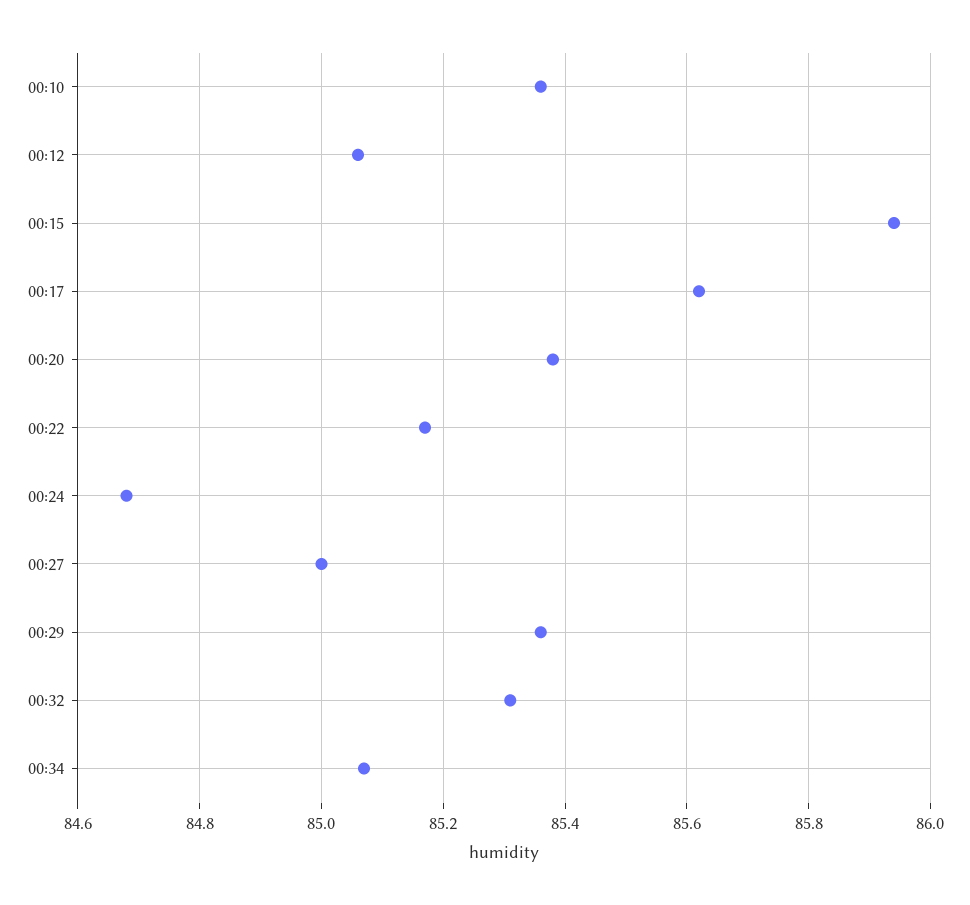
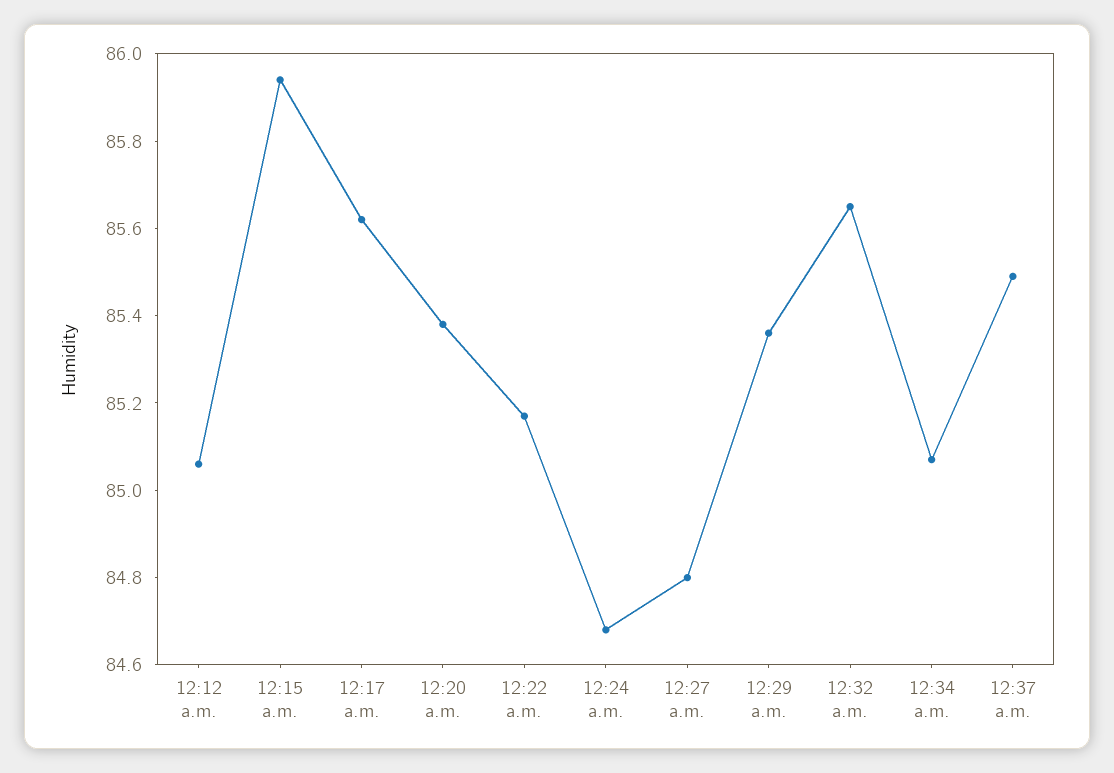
00:10: 85.35 -> none
00:27: 85 -> 84.8
00:32: 85.3 -> 85.65
12:37 a.m.: none -> 85.5

